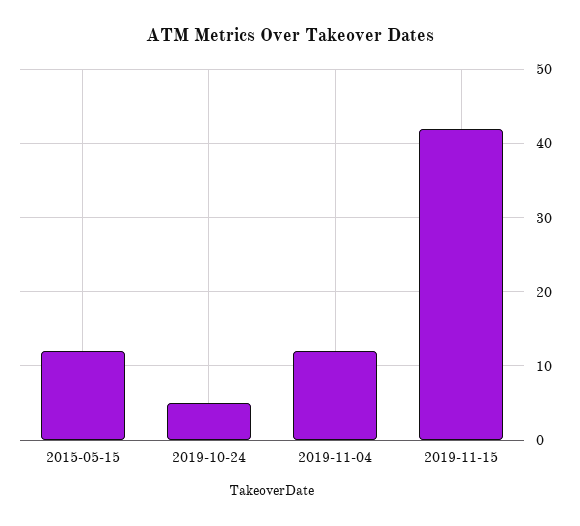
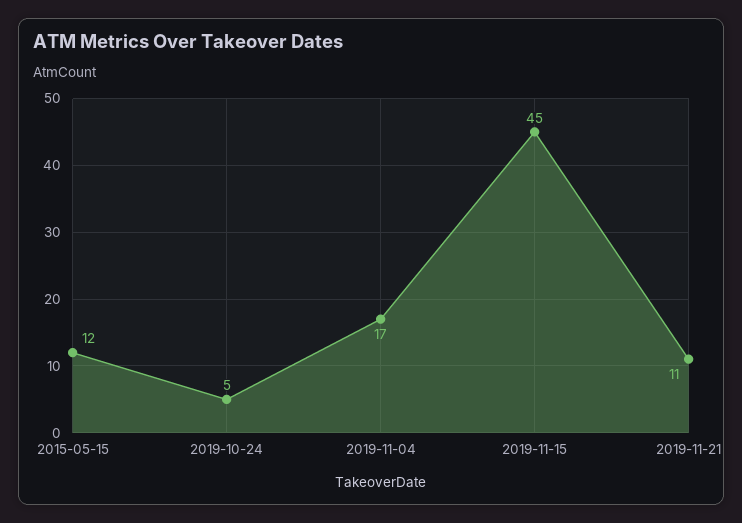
2019-11-04: 12 -> 17
2019-11-15: 42 -> 45
2019-11-21: none -> 11

